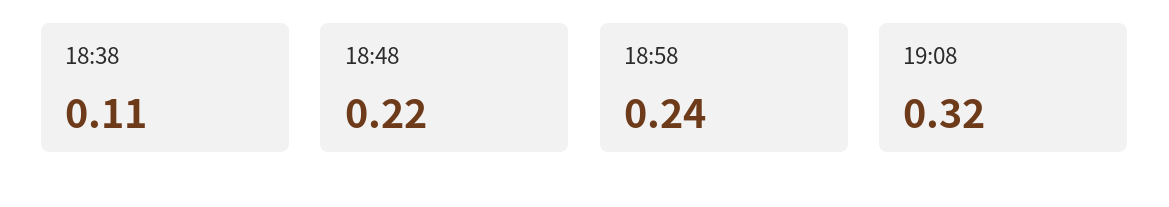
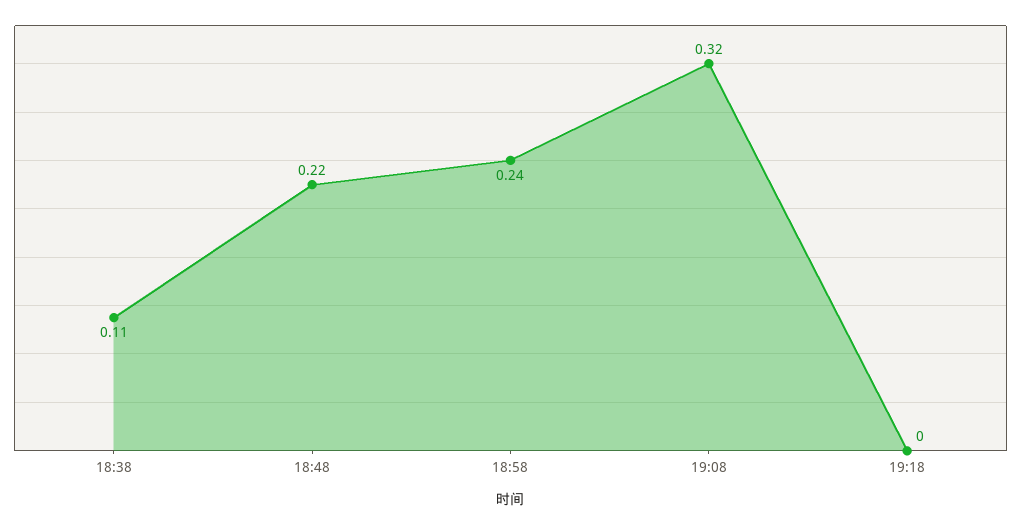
19:18: none -> 0

